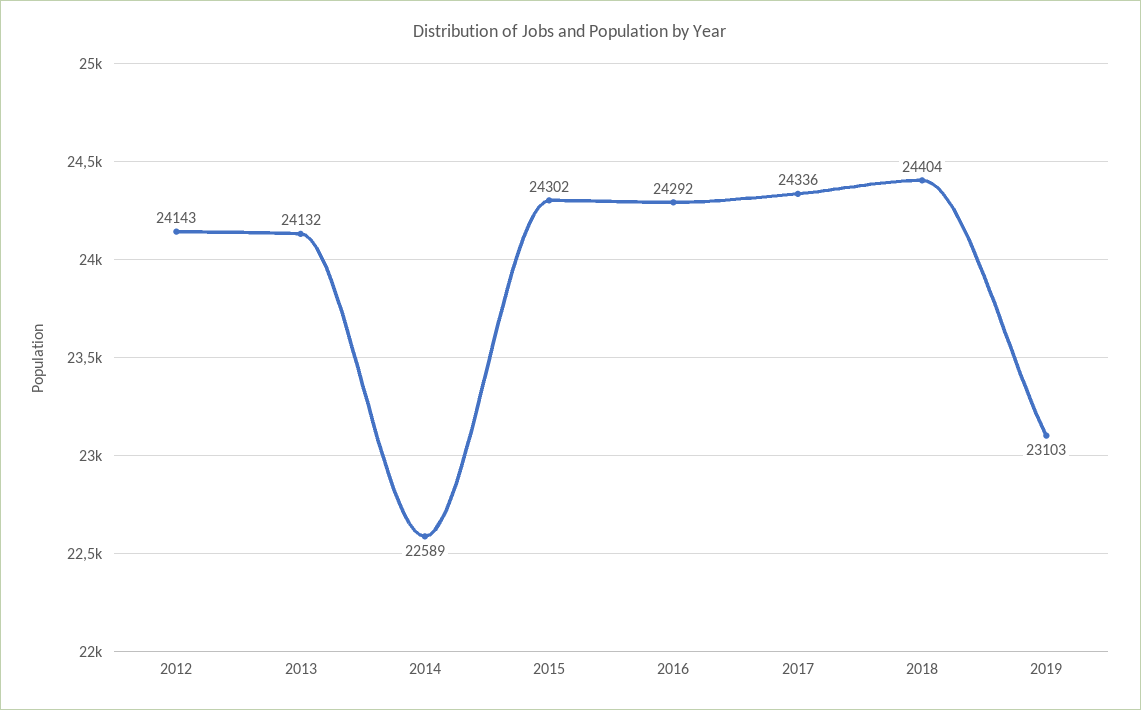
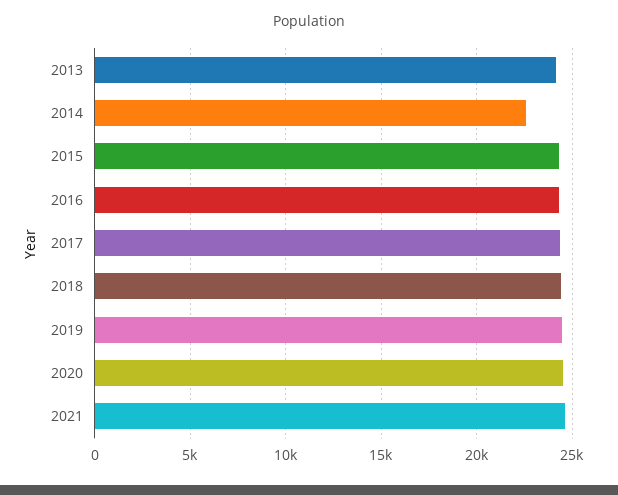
2012: 24143 -> none
2019: 23103 -> 24500
2020: none -> 24500
2021: none -> 24500

